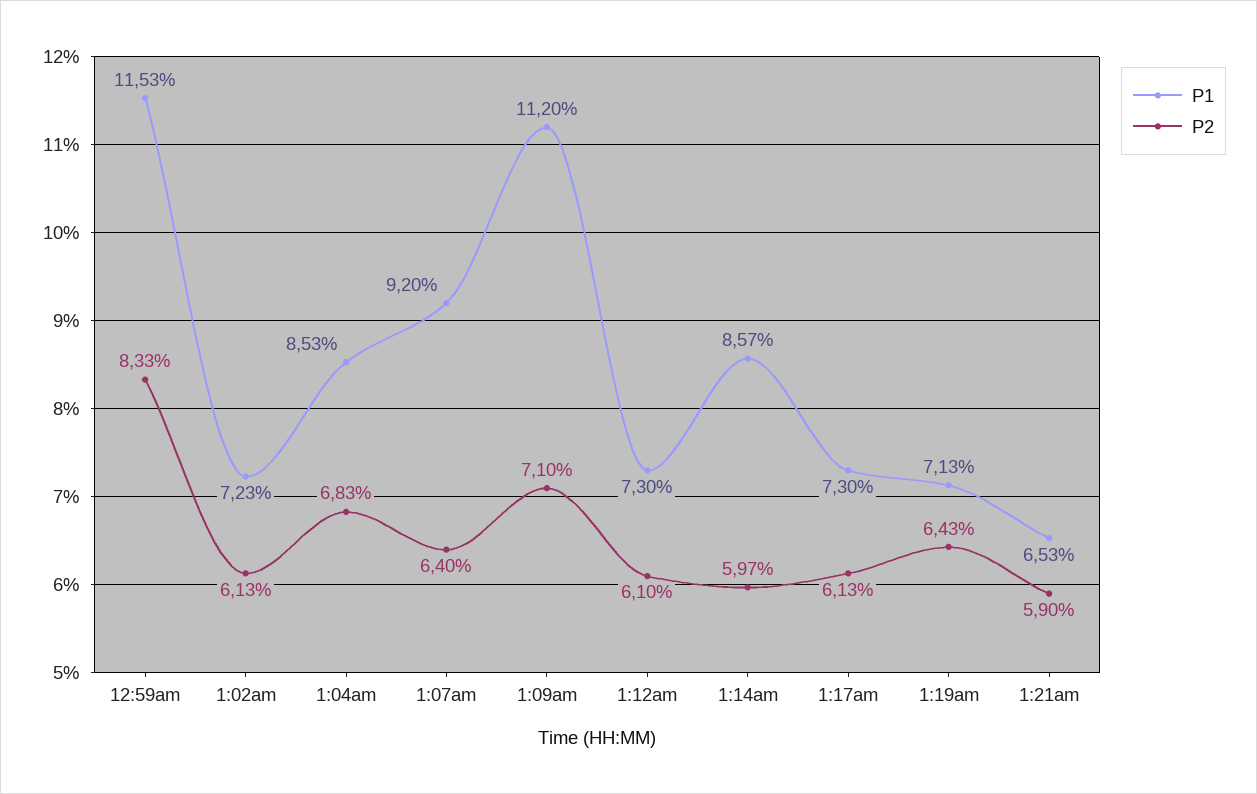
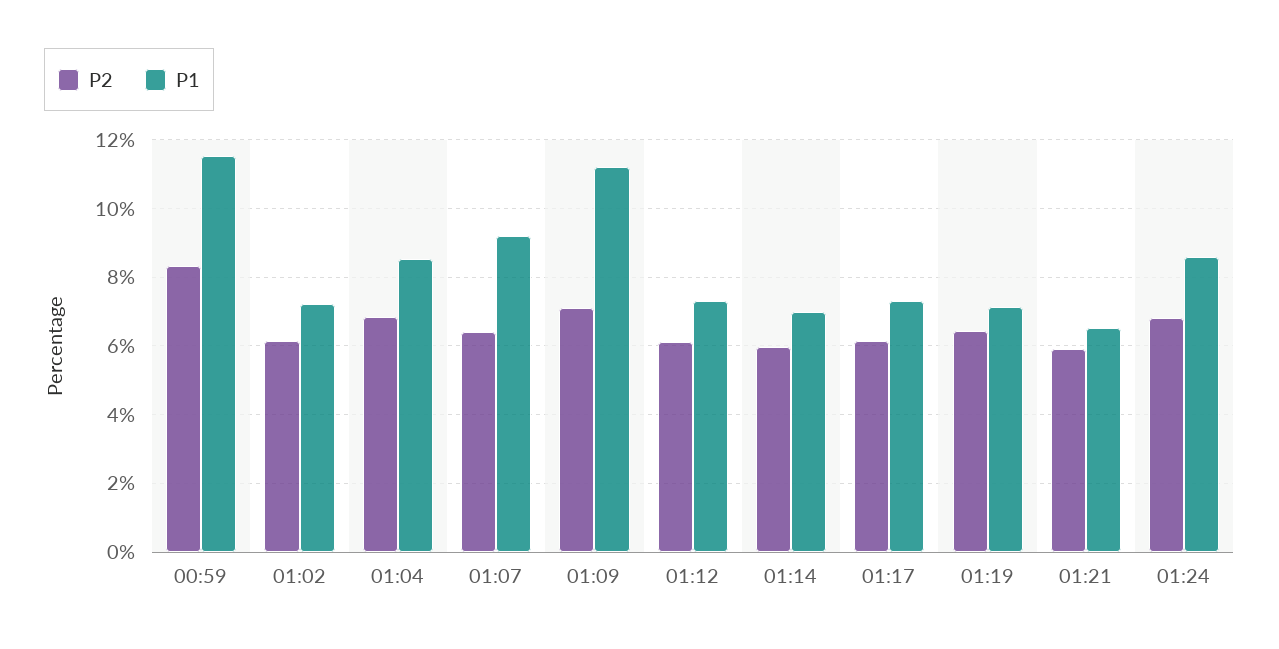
P1, 1:14am: 8.57 -> 7
P2, 01:24: none -> 6.8
P1, 01:24: none -> 8.6

